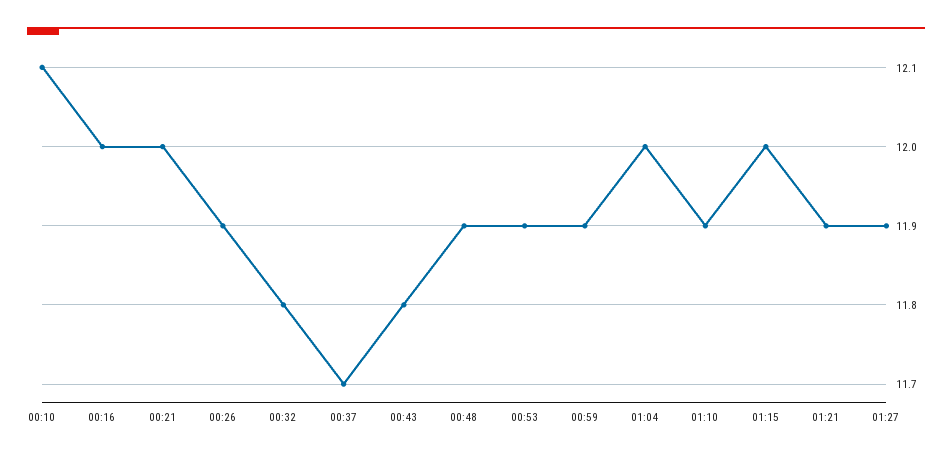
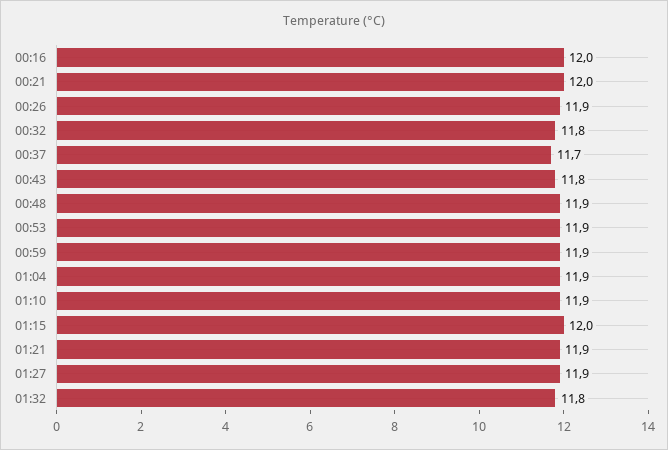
00:10: 12.1 -> none
01:04: 12 -> 11.9
01:32: none -> 11.8

